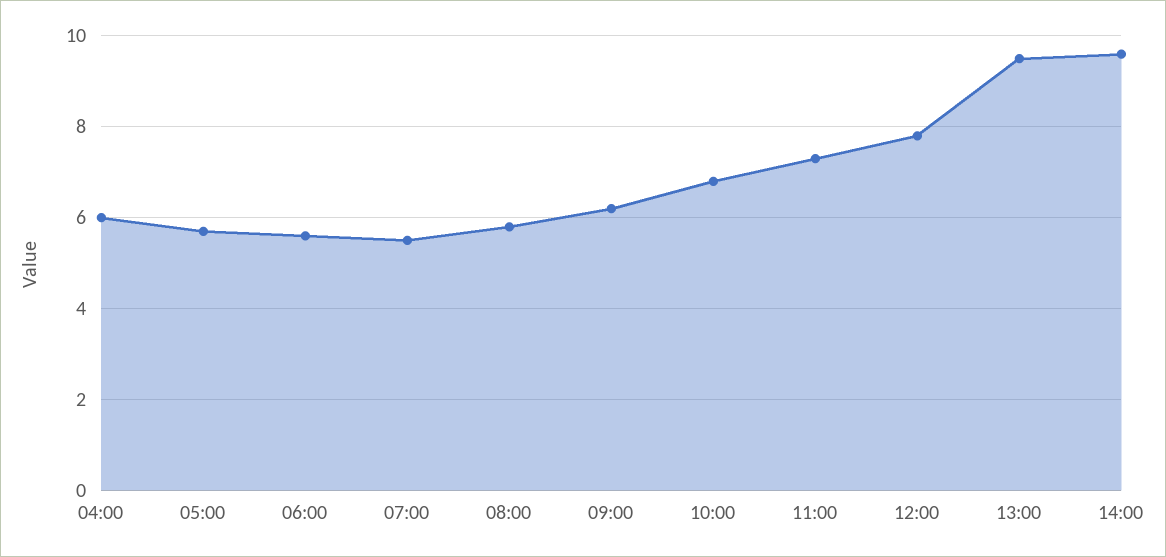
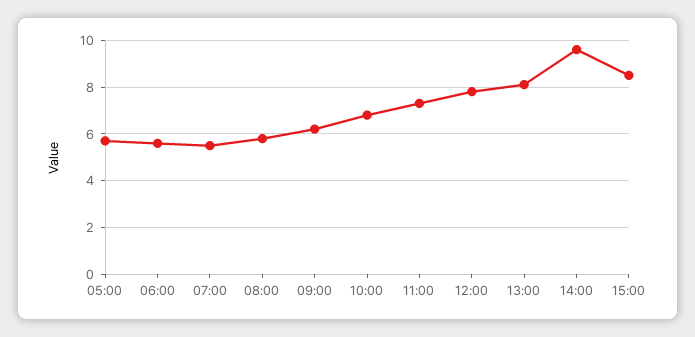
04:00: 6 -> none
13:00: 9.5 -> 8
15:00: none -> 8.5

